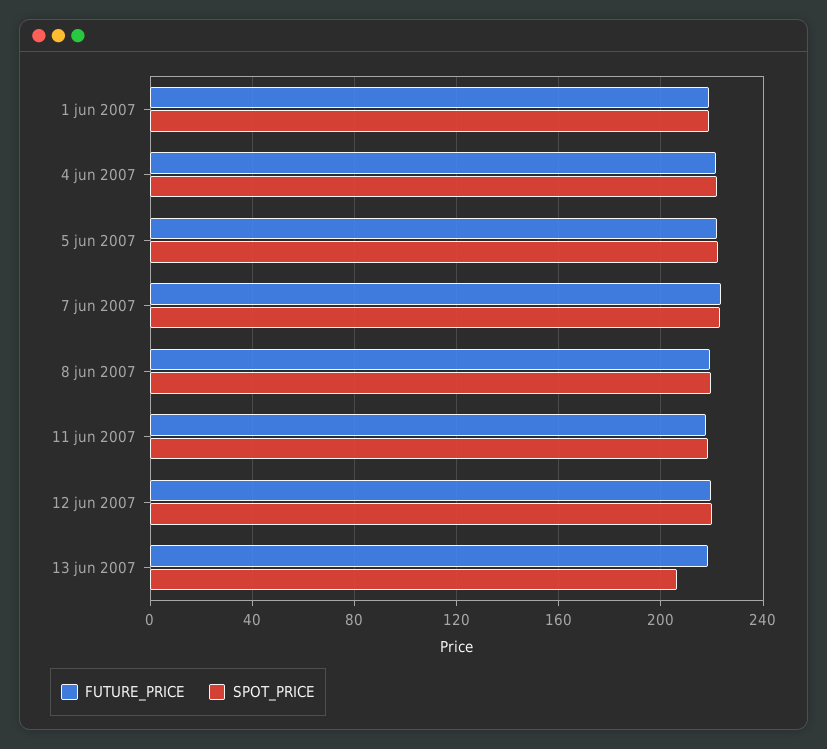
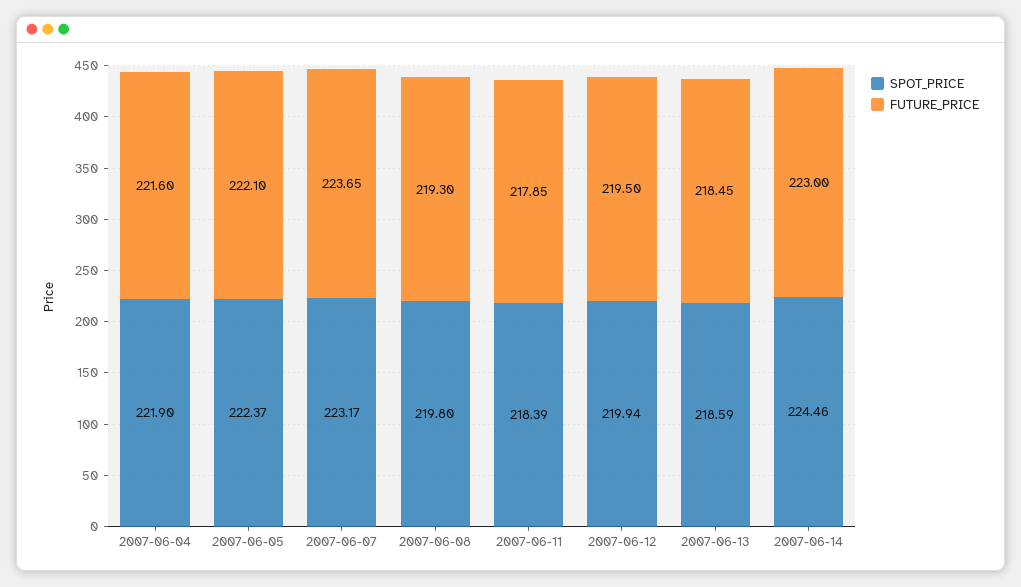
FUTURE_PRICE, 1 jun 2007: 220 -> none
SPOT_PRICE, 1 jun 2007: 220 -> none
SPOT_PRICE, 13 jun 2007: 205 -> 218.59
SPOT_PRICE, 2007-06-14: none -> 224.46
FUTURE_PRICE, 2007-06-14: none -> 223

